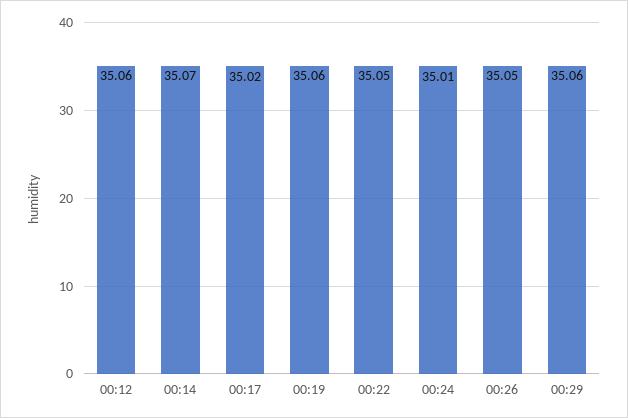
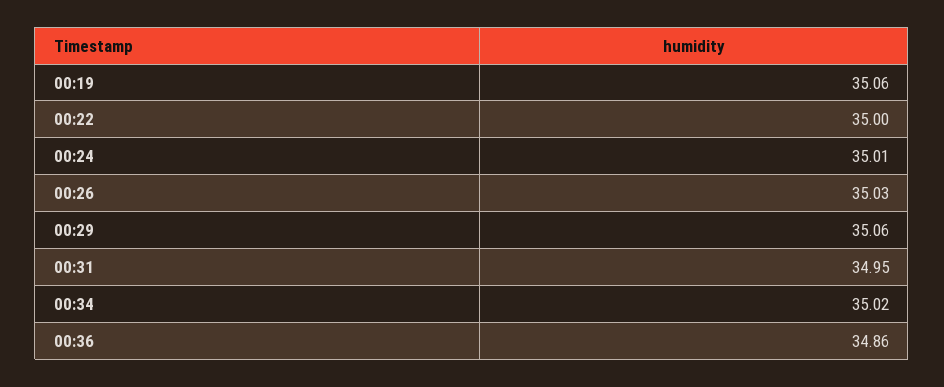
00:12: 35.06 -> none
00:14: 35.07 -> none
00:17: 35.02 -> none
00:22: 35.05 -> 35
00:26: 35.05 -> 35.03
00:31: none -> 34.95
00:34: none -> 35.02
00:36: none -> 34.86

